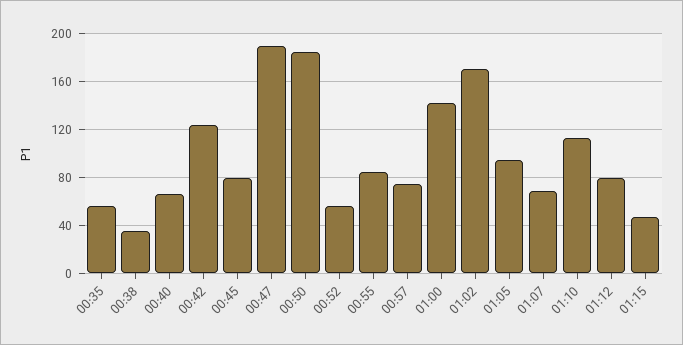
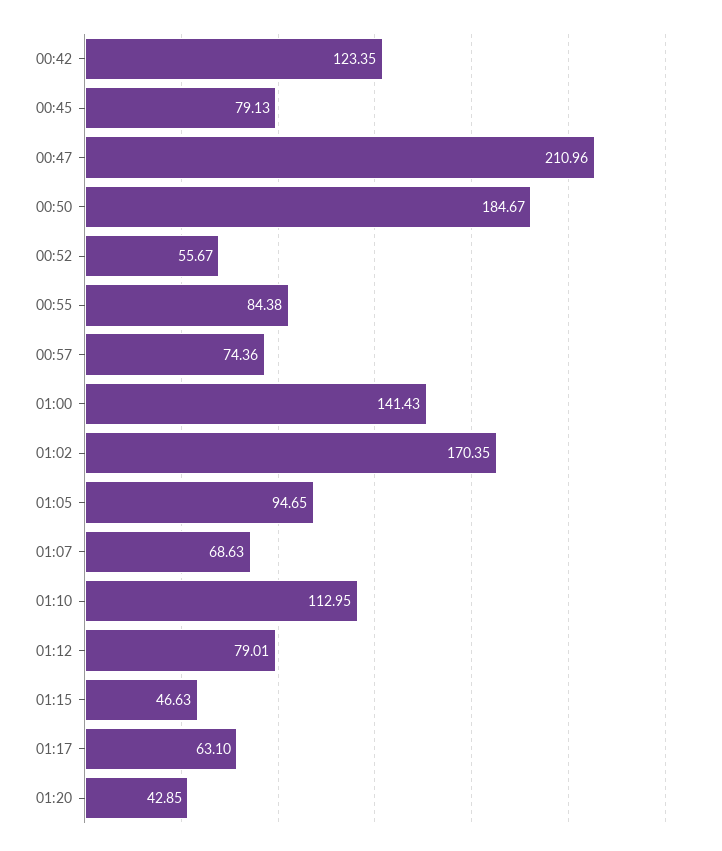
00:35: 55 -> none
00:38: 35 -> none
00:40: 65 -> none
00:47: 190 -> 210.96
01:17: none -> 63.1
01:20: none -> 42.85

